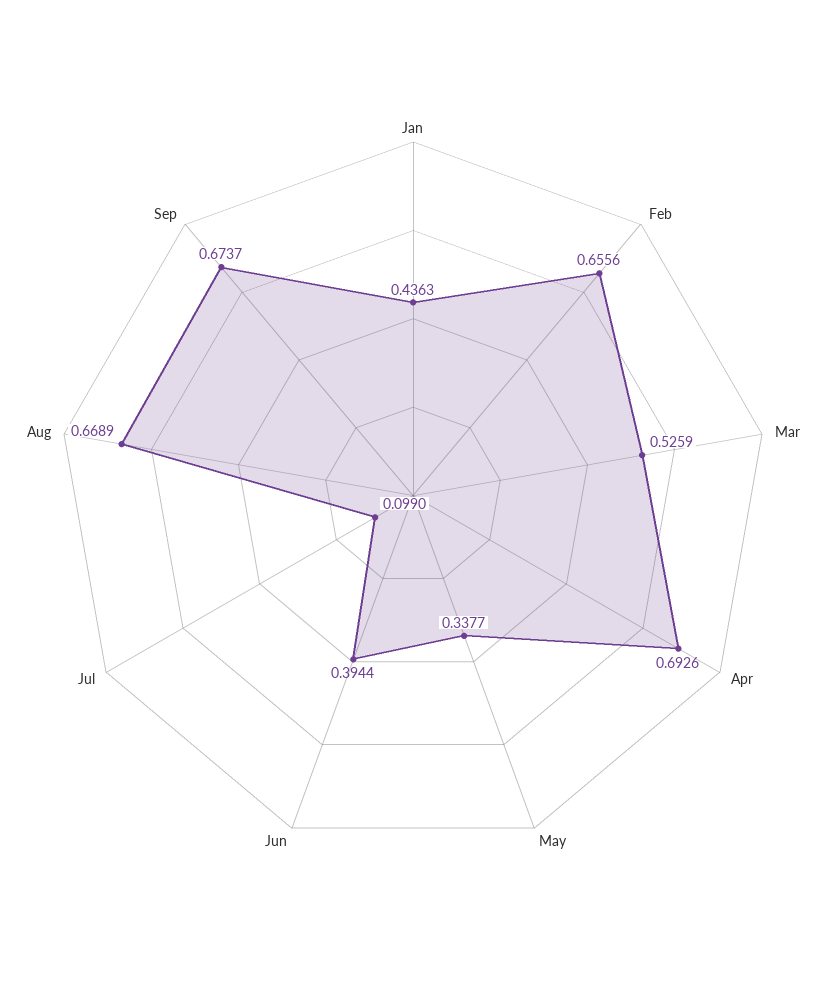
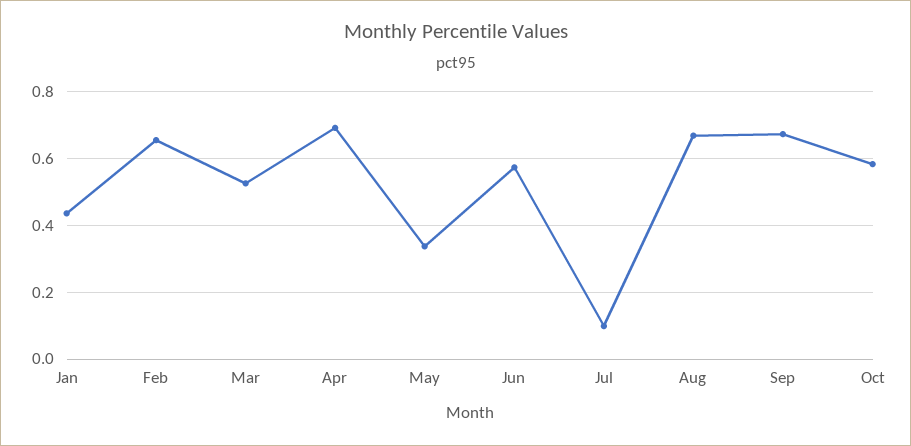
Jun: 0.3944 -> 0.58
Oct: none -> 0.58

